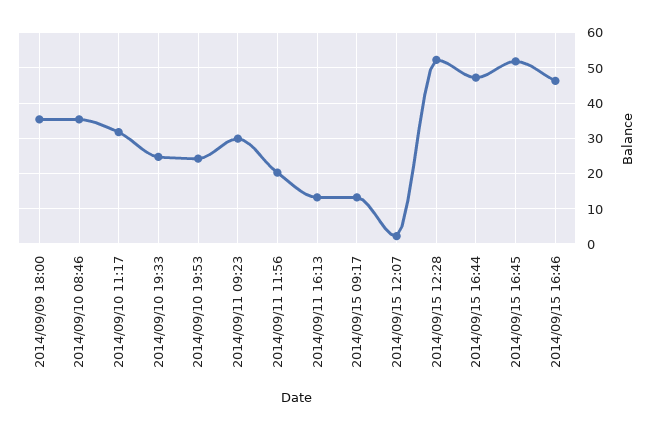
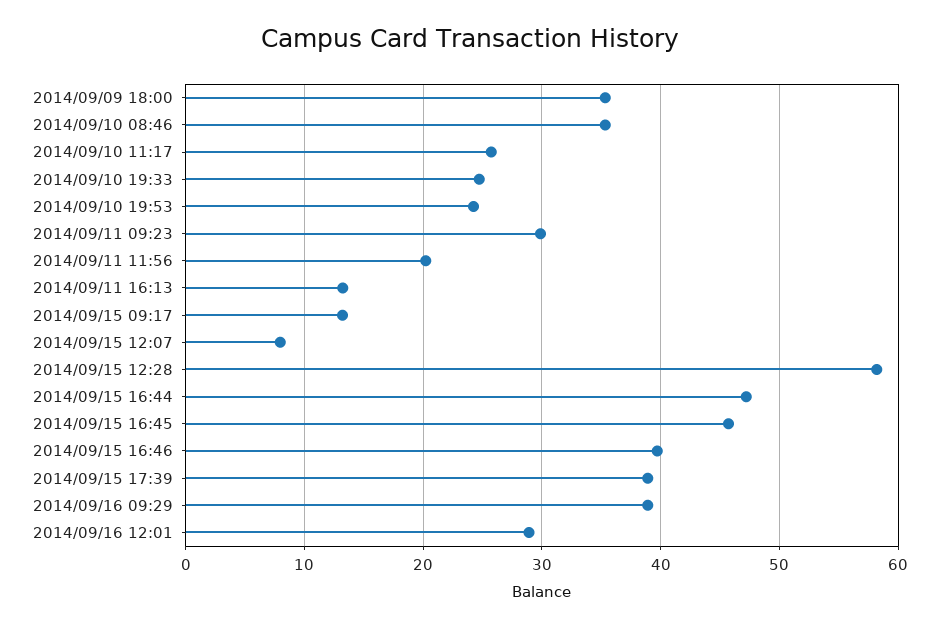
2014/09/10 11:17: 32 -> 26
2014/09/15 12:07: 2 -> 8
2014/09/15 12:28: 52 -> 58
2014/09/15 16:45: 52 -> 46
2014/09/15 16:46: 46 -> 40
2014/09/15 17:39: none -> 39
2014/09/16 09:29: none -> 39
2014/09/16 12:01: none -> 29

